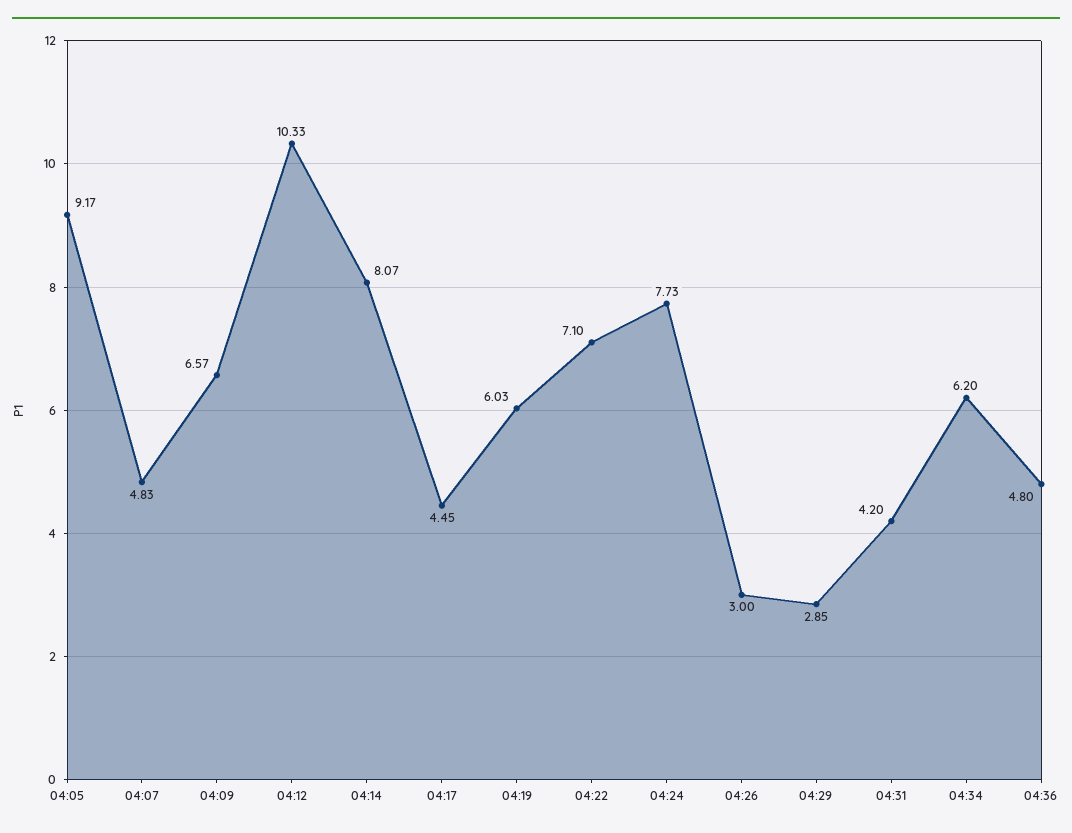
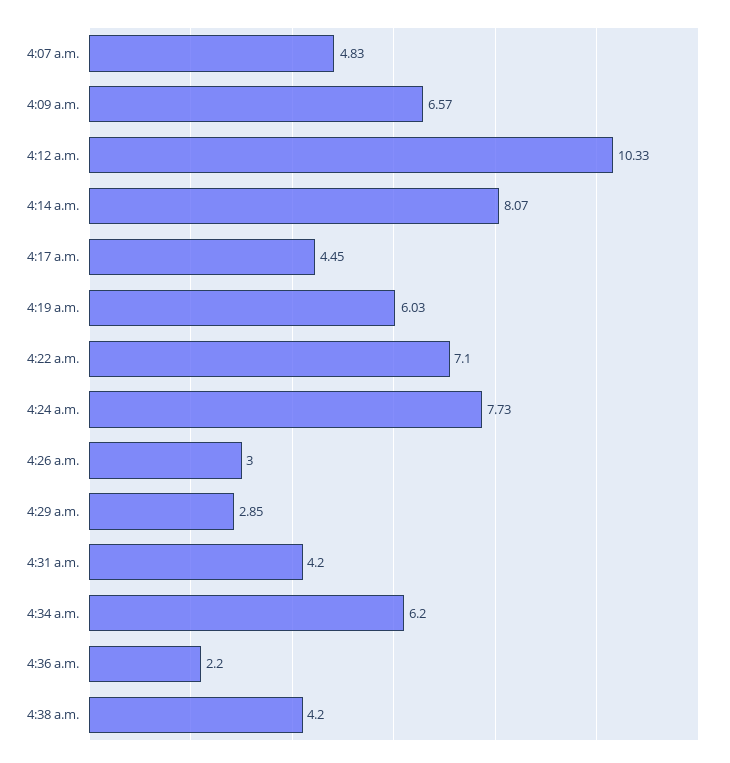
04:05: 9.17 -> none
04:36: 4.8 -> 2.2
4:38 a.m.: none -> 4.2

